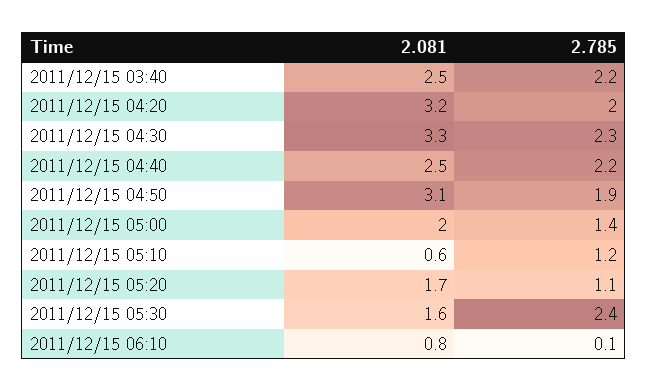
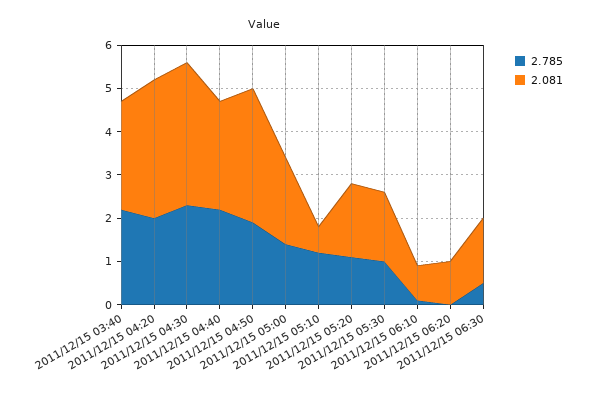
2.785, 2011/12/15 05:30: 2.4 -> 1
2.785, 2011/12/15 06:20: none -> 0
2.081, 2011/12/15 06:20: none -> 1
2.785, 2011/12/15 06:30: none -> 0.5
2.081, 2011/12/15 06:30: none -> 1.5

